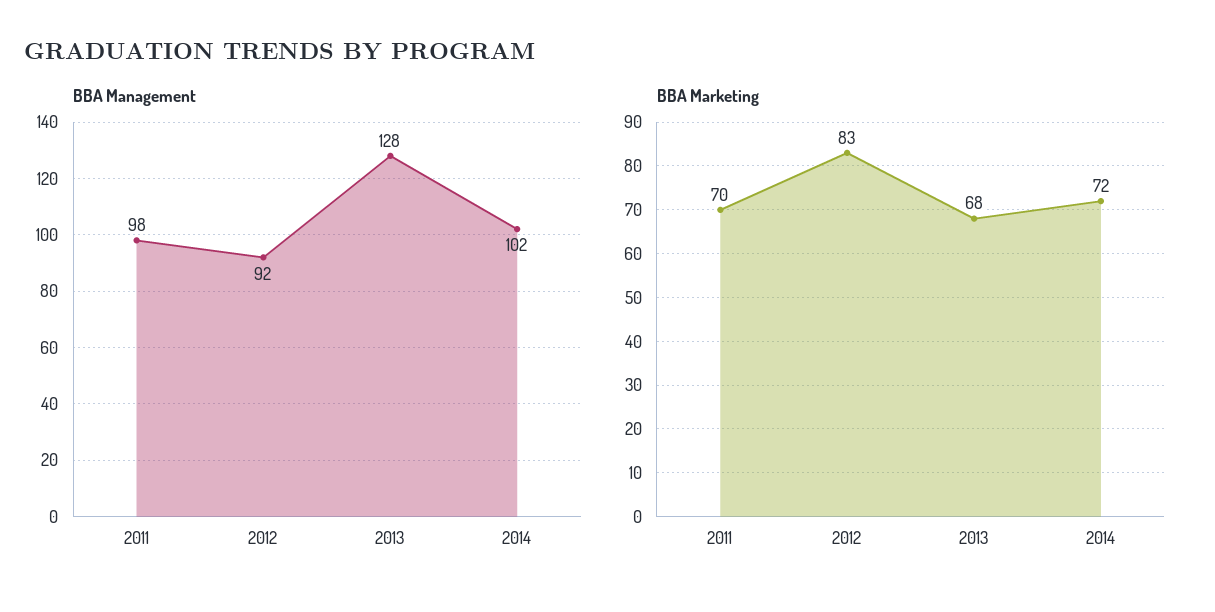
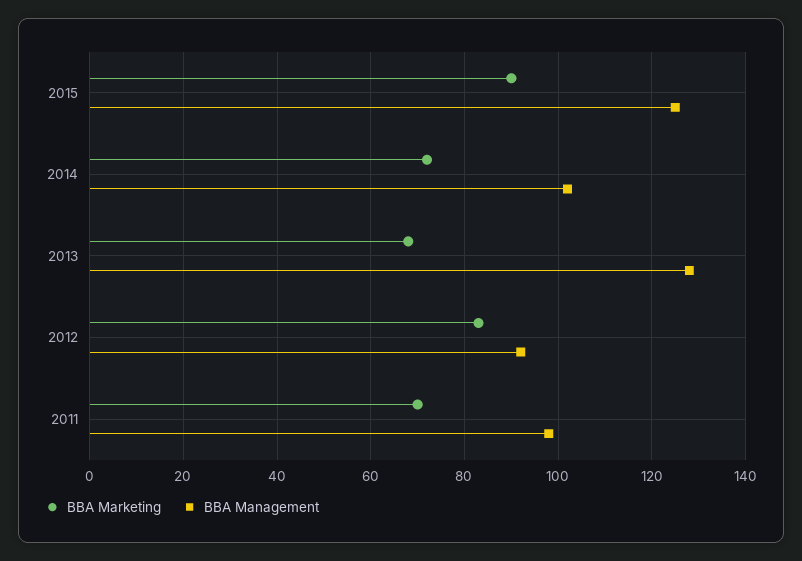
BBA Marketing, 2015: none -> 90
BBA Management, 2015: none -> 125

